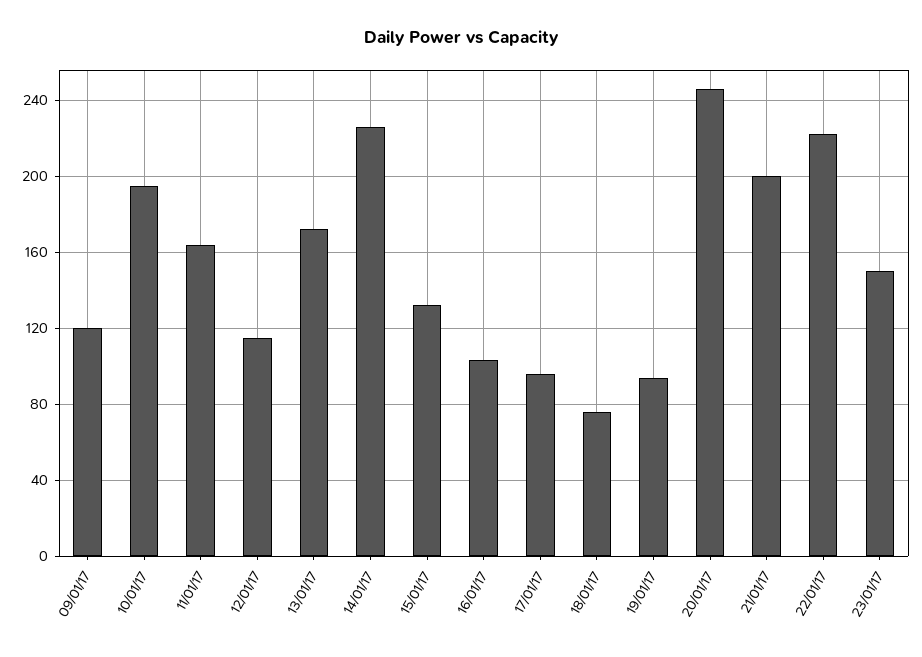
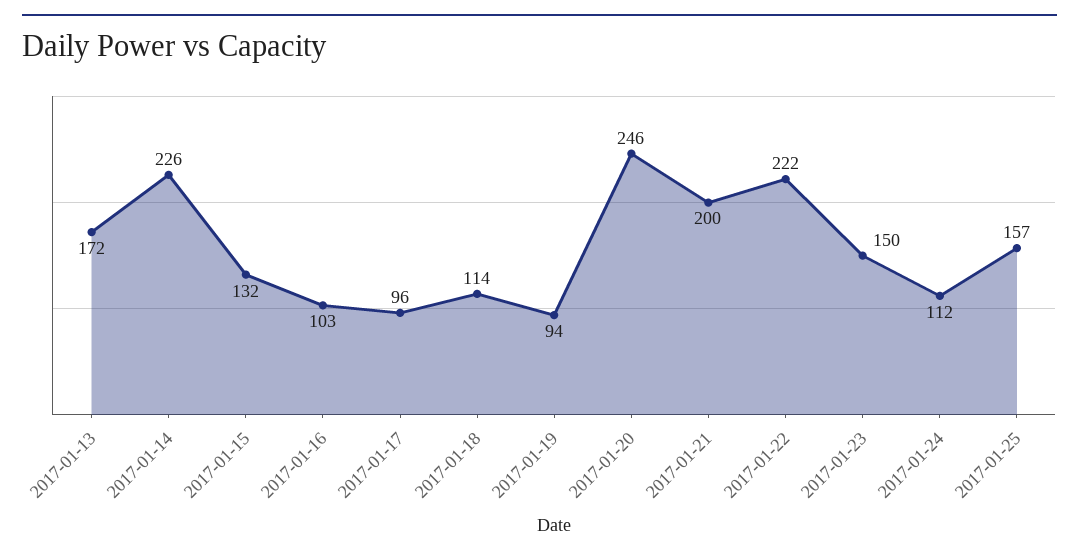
09/01/17: 120 -> none
10/01/17: 195 -> none
11/01/17: 165 -> none
12/01/17: 115 -> none
18/01/17: 75 -> 114
2017-01-24: none -> 112
2017-01-25: none -> 157

